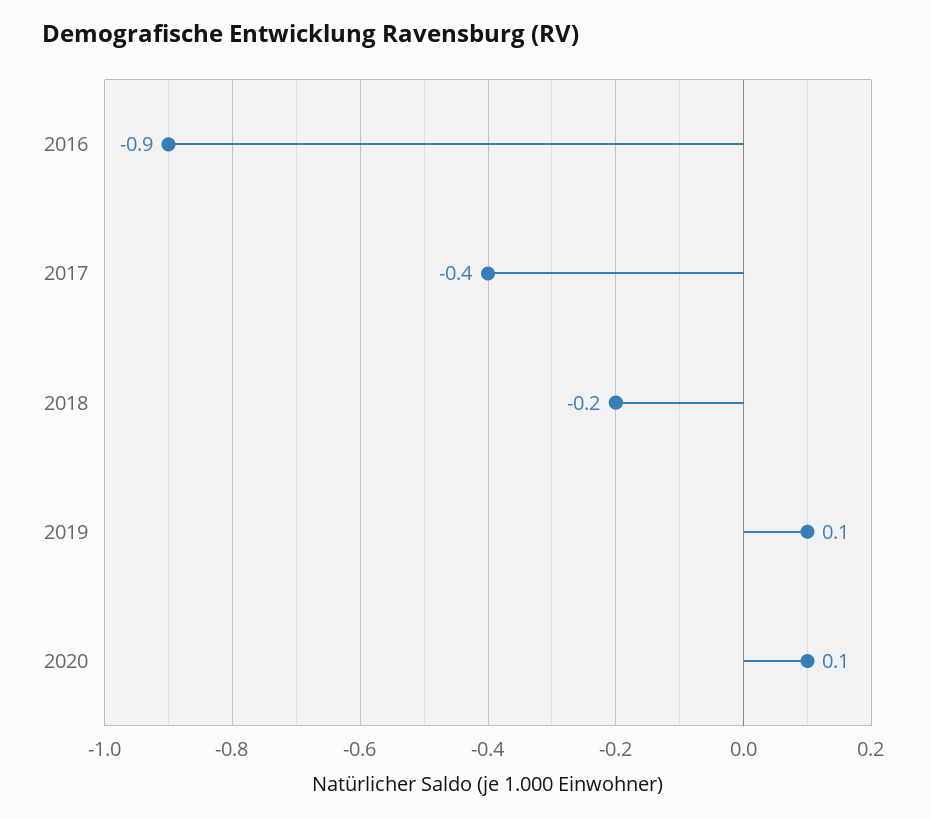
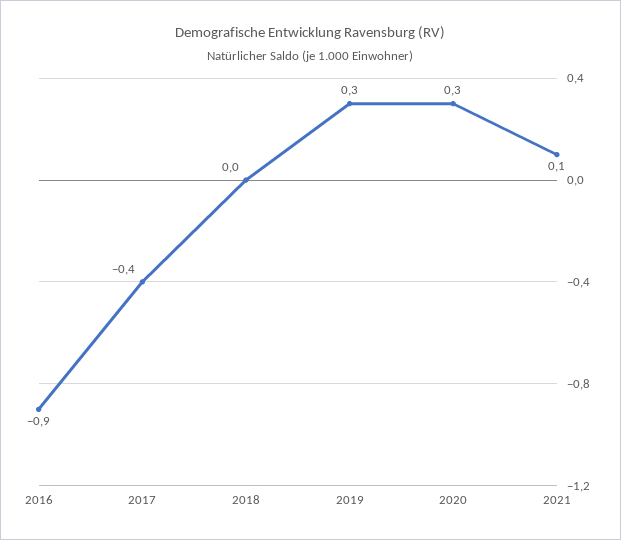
2018: -0.2 -> 0
2019: 0.1 -> 0.3
2020: 0.1 -> 0.3
2021: none -> 0.1

